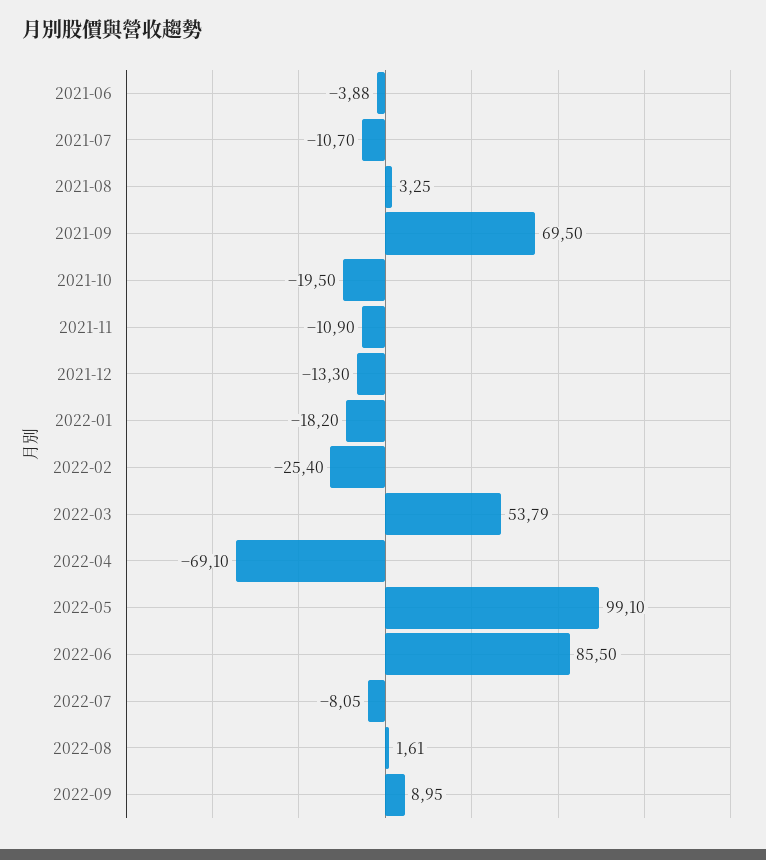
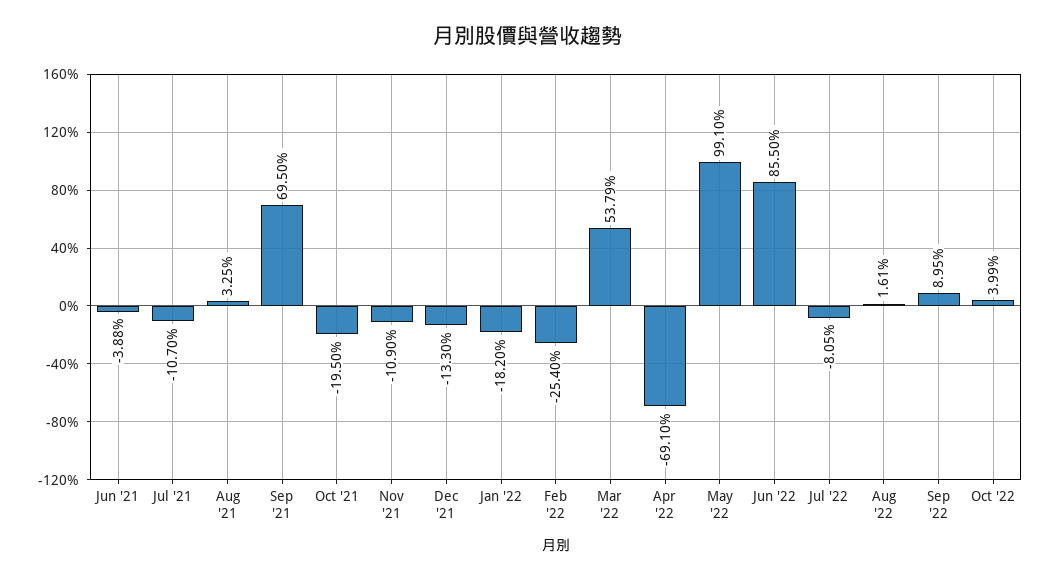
Oct '22: none -> 3.99

